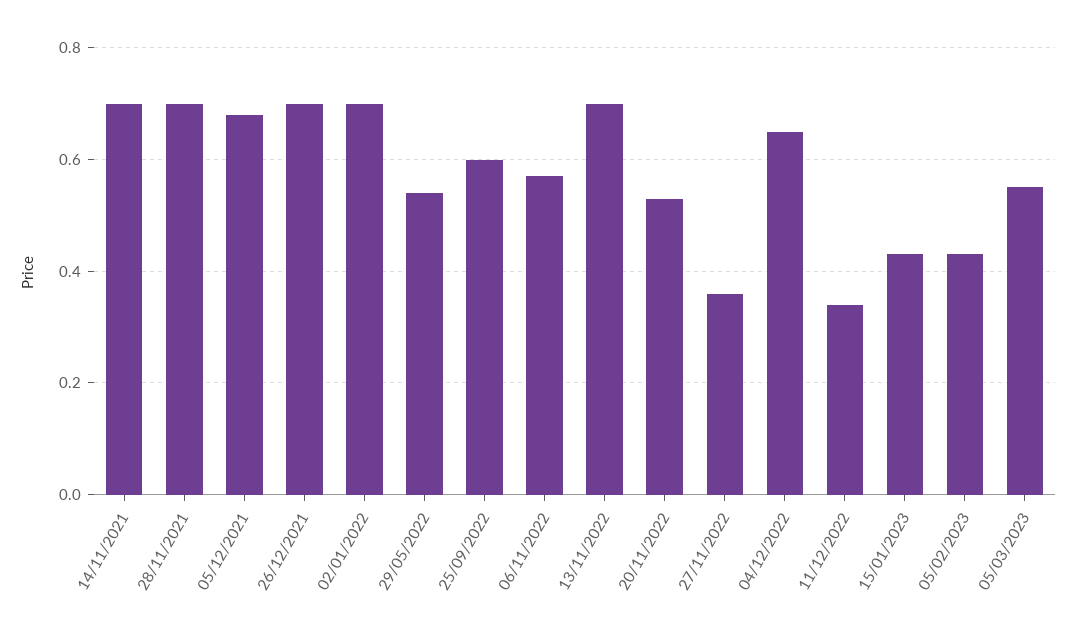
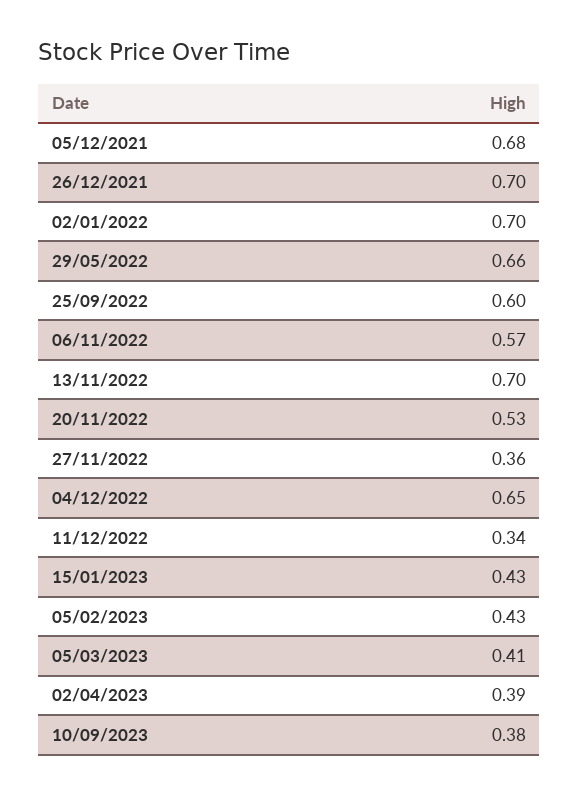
14/11/2021: 0.7 -> none
28/11/2021: 0.7 -> none
29/05/2022: 0.55 -> 0.66
05/03/2023: 0.55 -> 0.41
02/04/2023: none -> 0.39
10/09/2023: none -> 0.38

